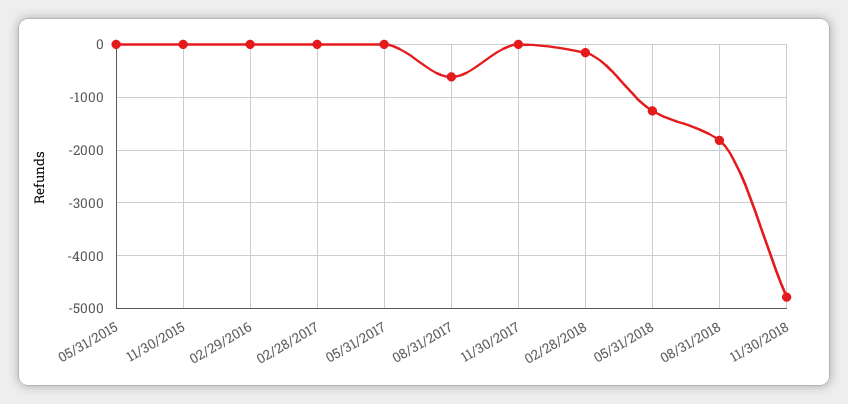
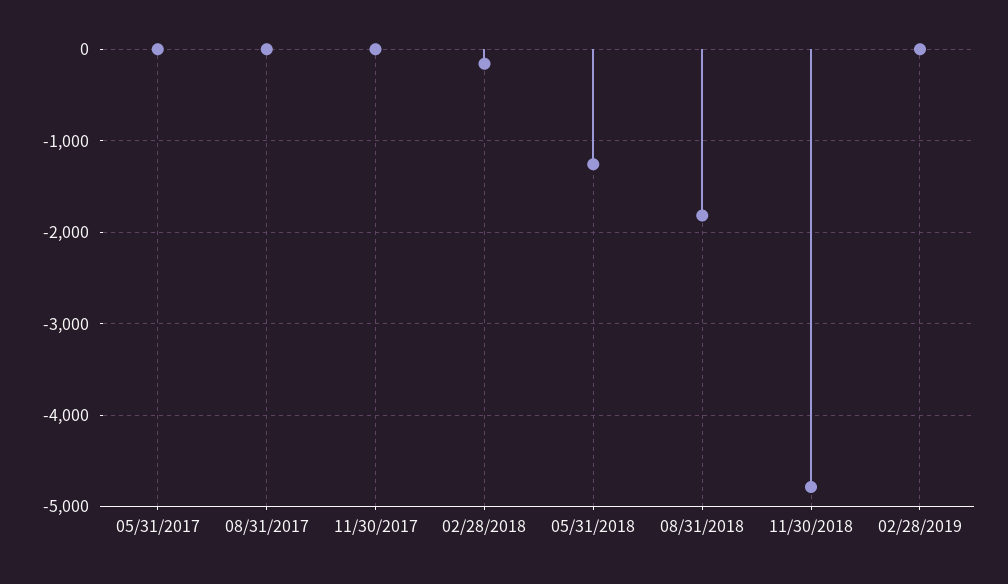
05/31/2015: 0 -> none
11/30/2015: 0 -> none
02/29/2016: 0 -> none
02/28/2017: 0 -> none
08/31/2017: -600 -> 0
02/28/2019: none -> 0

